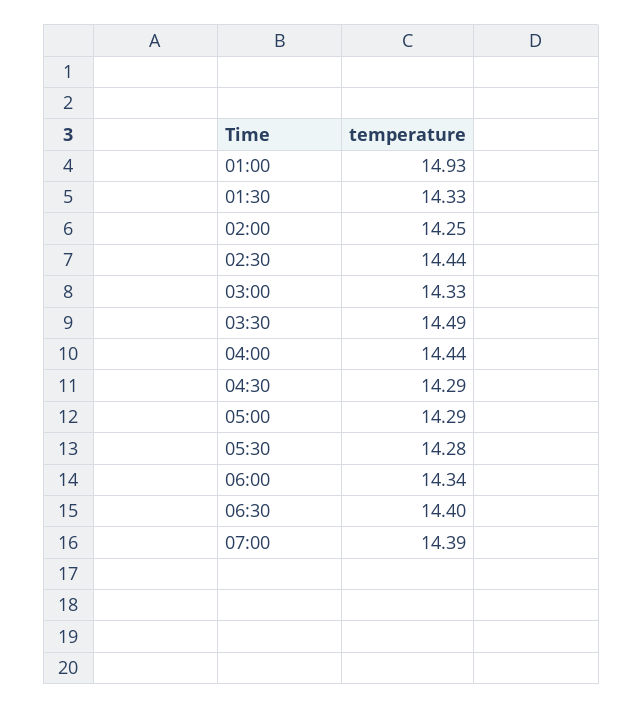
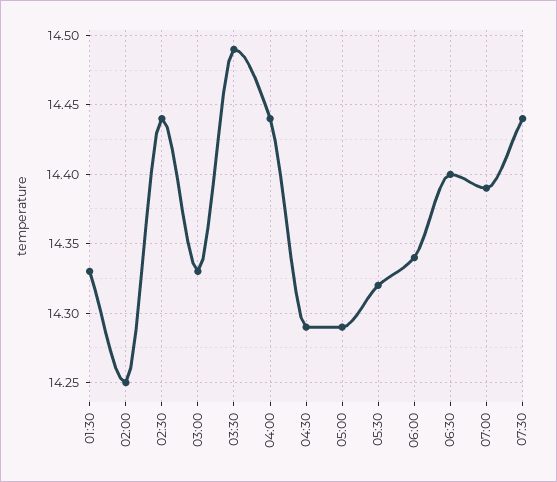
01:00: 14.93 -> none
05:30: 14.28 -> 14.32
07:30: none -> 14.44

